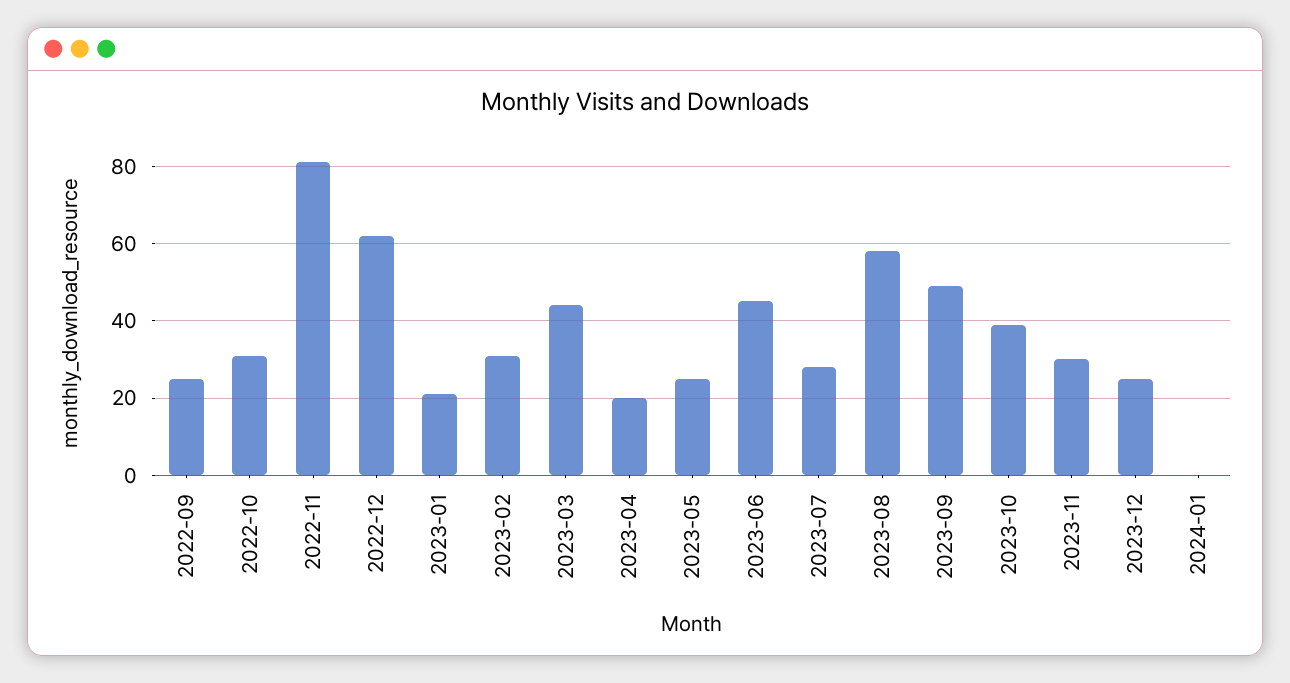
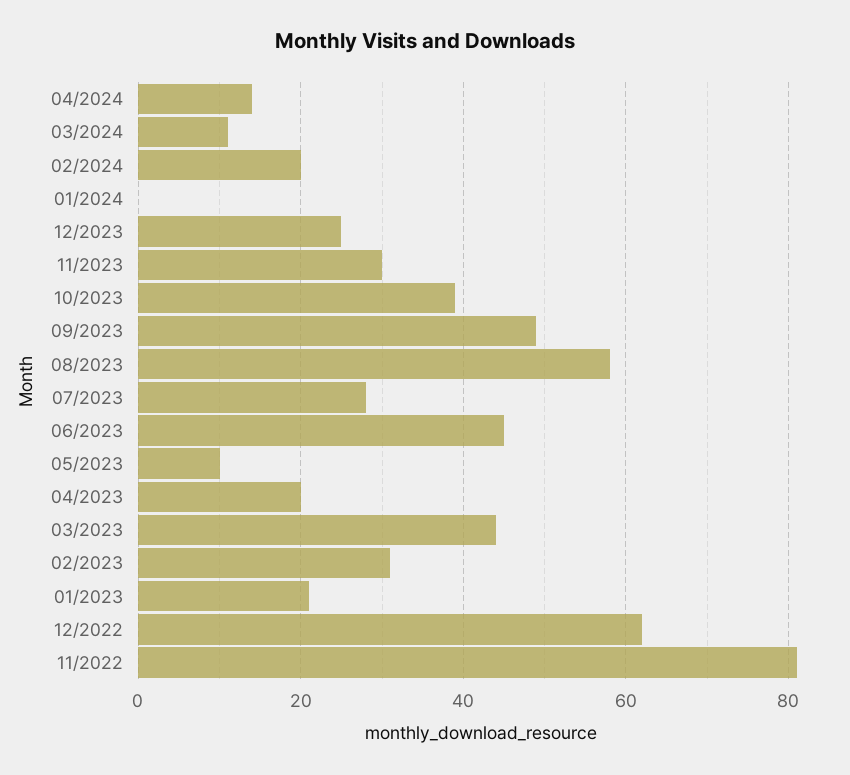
2022-09: 25 -> none
2022-10: 30 -> none
2023-05: 25 -> 10
04/2024: none -> 15
03/2024: none -> 10
02/2024: none -> 20

